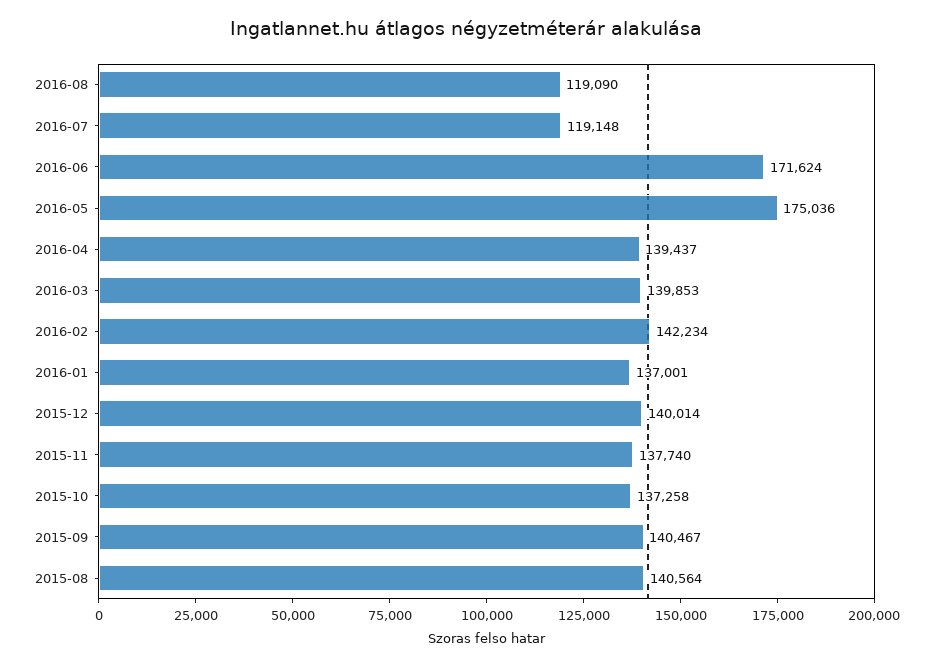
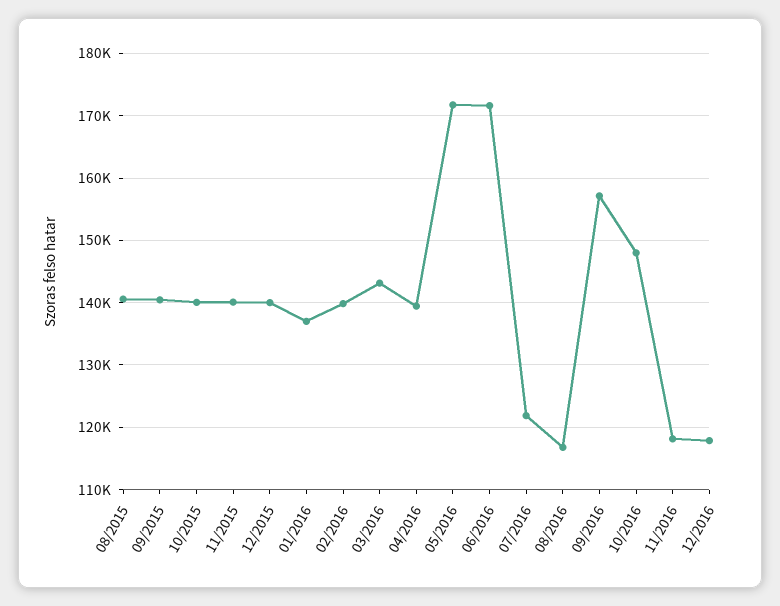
2016-08: 119090 -> 117000
2016-07: 119148 -> 122000
2016-05: 175036 -> 172000
2016-03: 139853 -> 143000
2016-02: 142234 -> 140000
2015-11: 137740 -> 140000
2015-10: 137258 -> 140000
09/2016: none -> 157000
10/2016: none -> 148000
11/2016: none -> 118000
12/2016: none -> 118000

